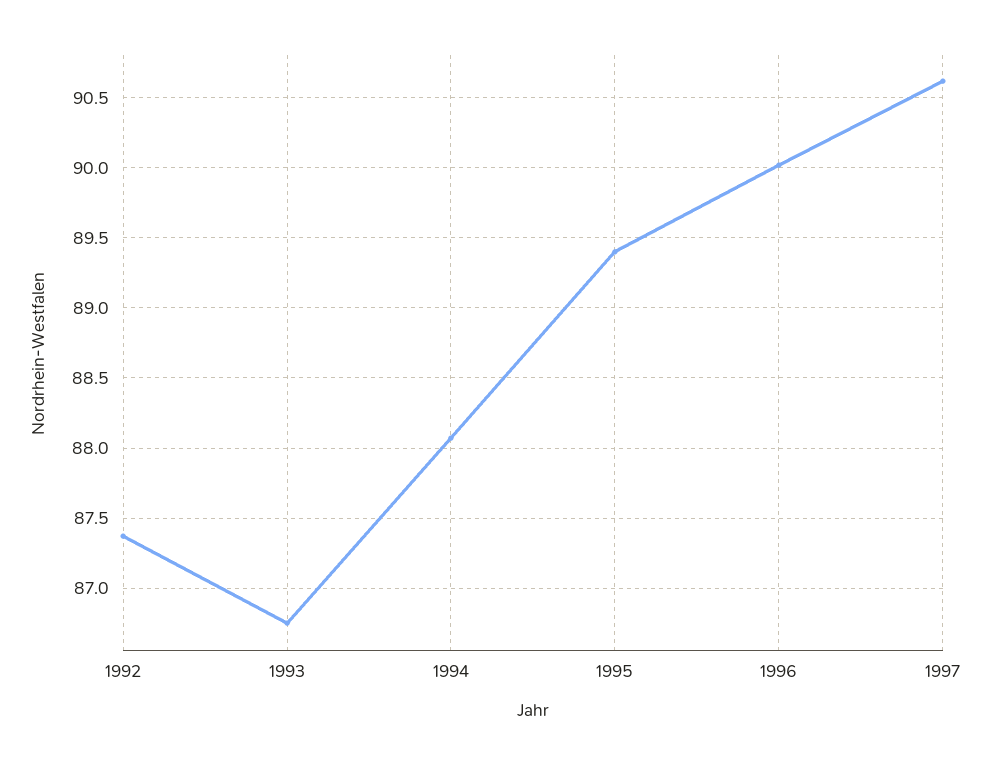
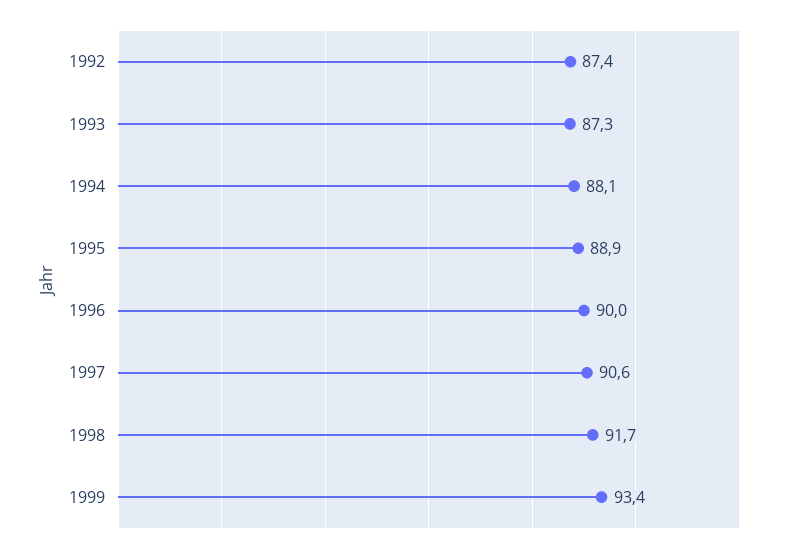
1993: 86.75 -> 87.3
1995: 89.4 -> 88.9
1998: none -> 91.7
1999: none -> 93.4

